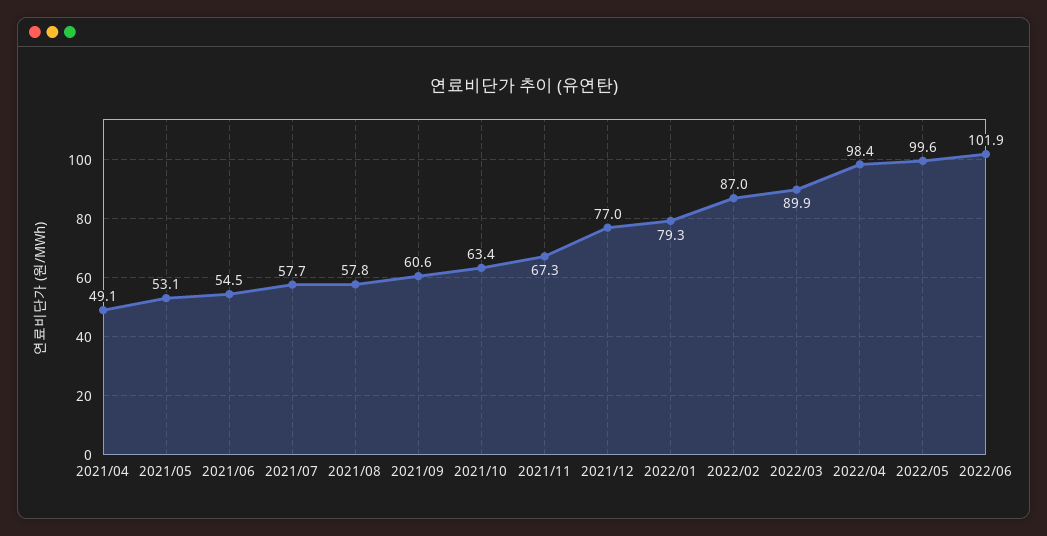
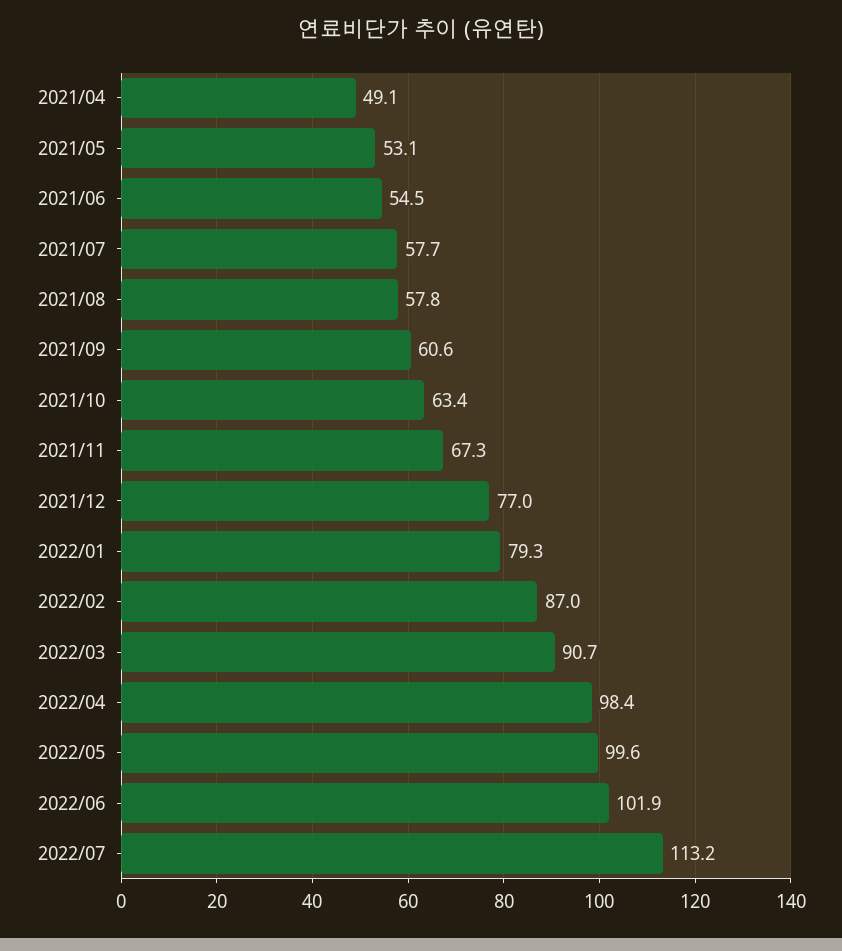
2022/03: 89.9 -> 90.7
2022/07: none -> 113.2

